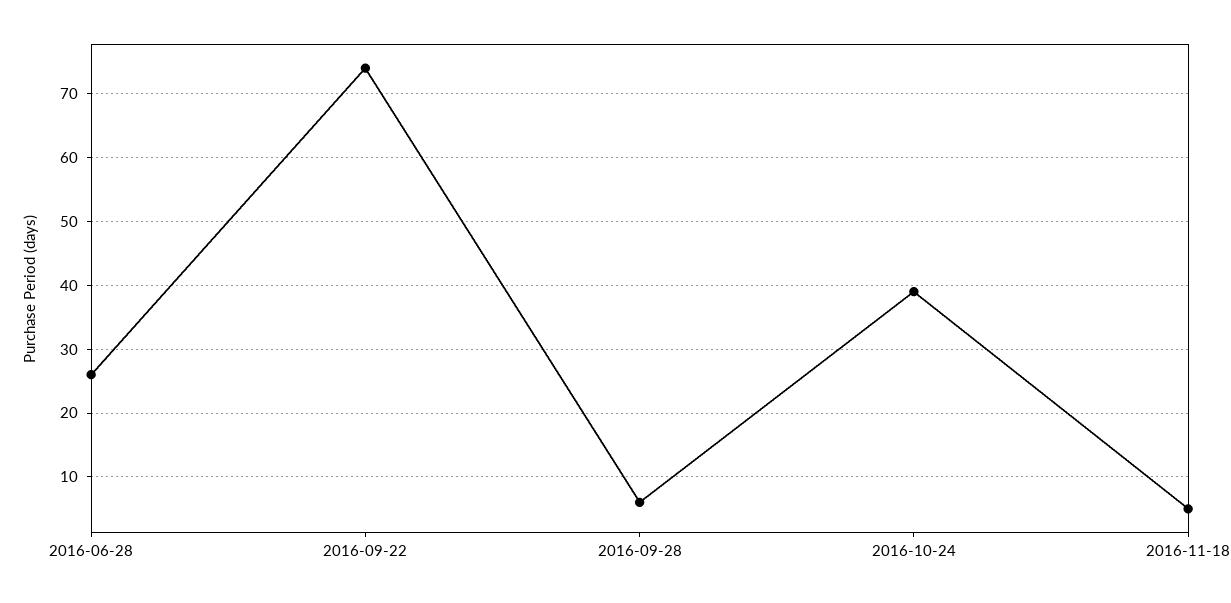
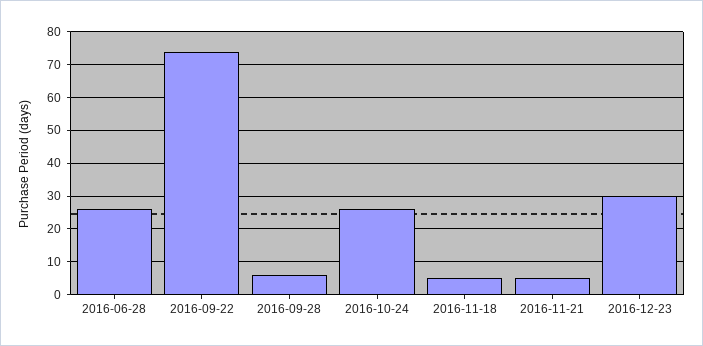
2016-10-24: 39 -> 25
2016-11-21: none -> 5
2016-12-23: none -> 30

